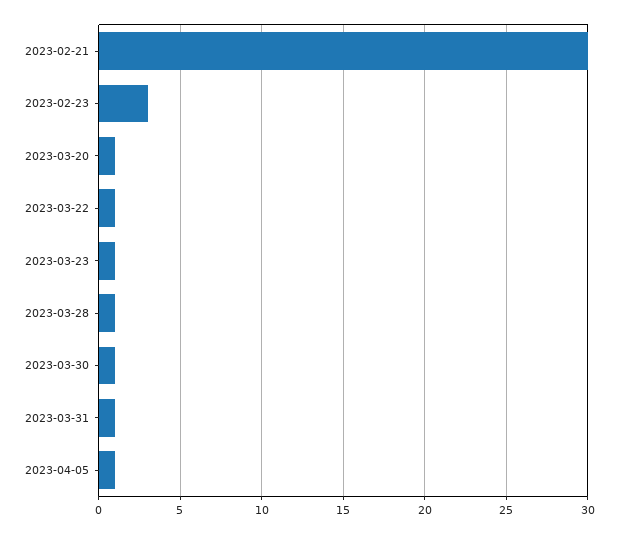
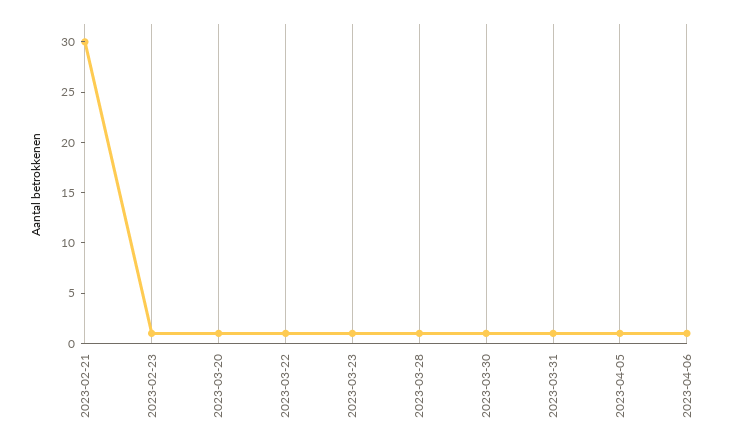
2023-02-23: 3 -> 1
2023-04-06: none -> 1

